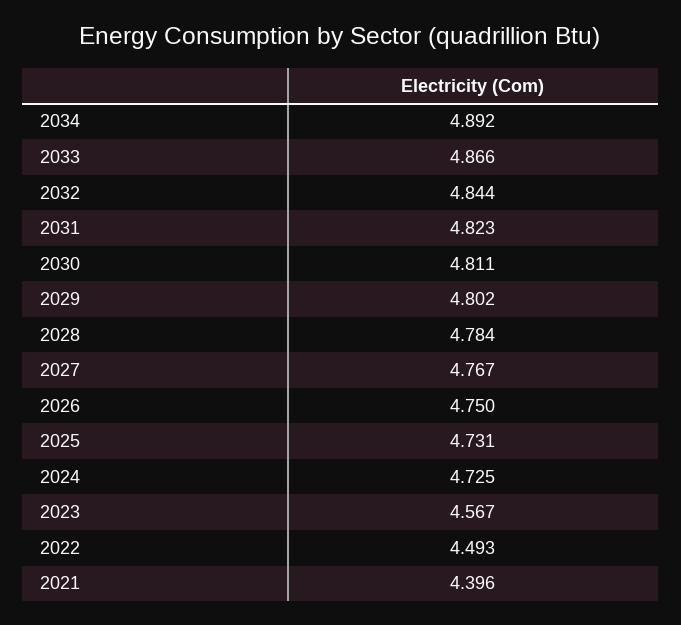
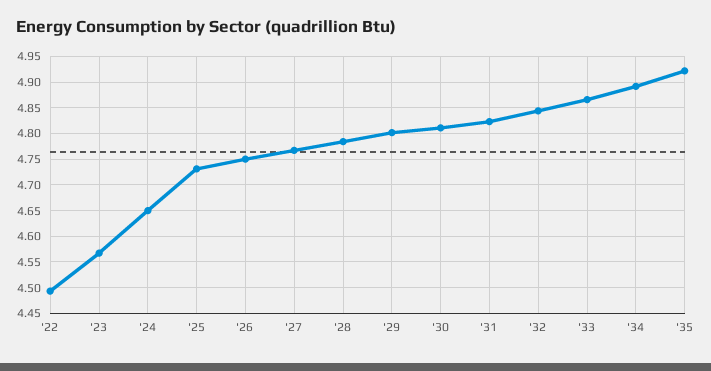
2024: 4.725 -> 4.65
2021: 4.396 -> none
'35: none -> 4.925

